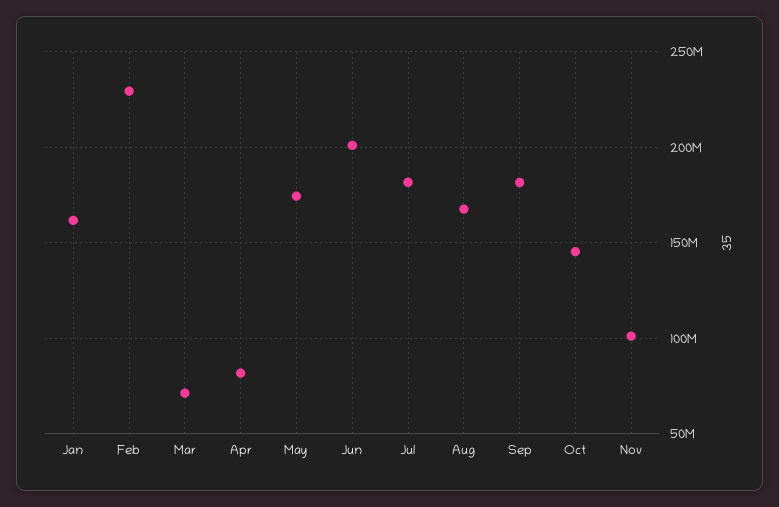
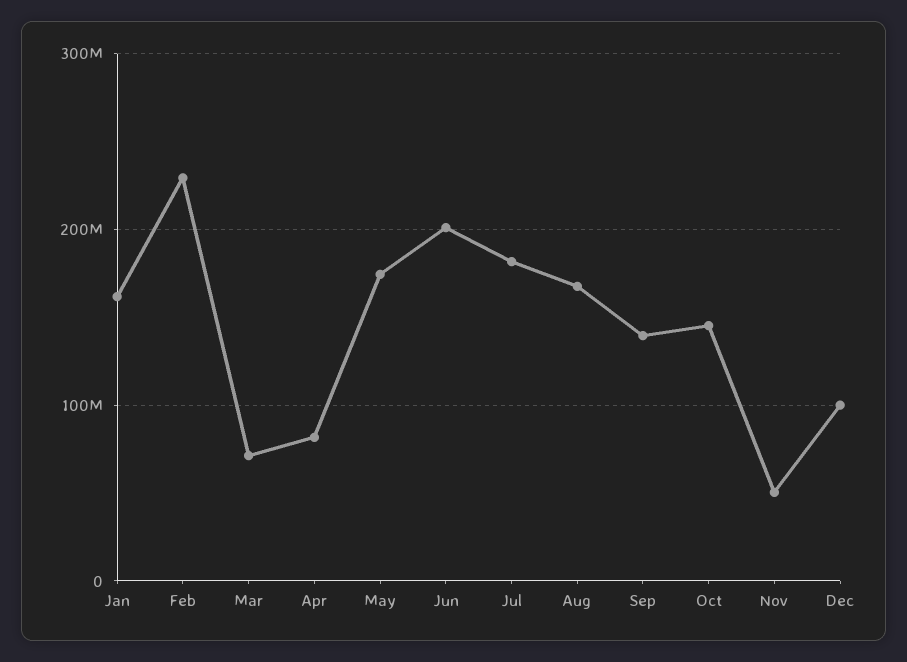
Sep: 180000000 -> 140000000
Nov: 100000000 -> 50000000
Dec: none -> 100000000

